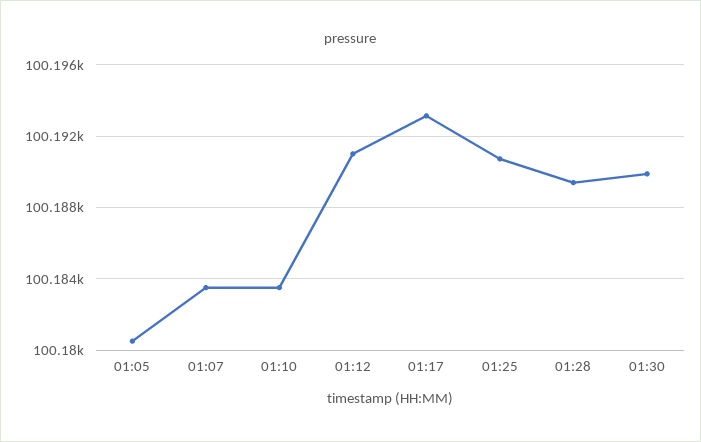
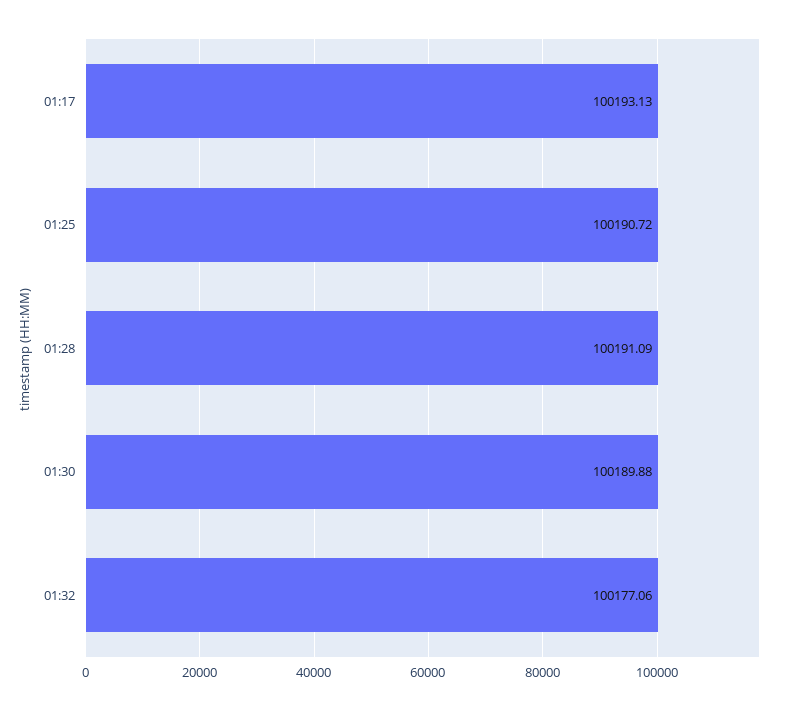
01:05: 100180.5 -> none
01:07: 100183.5 -> none
01:10: 100183.5 -> none
01:12: 100191 -> none
01:28: 100189.5 -> 100191.09
01:32: none -> 100177.06

